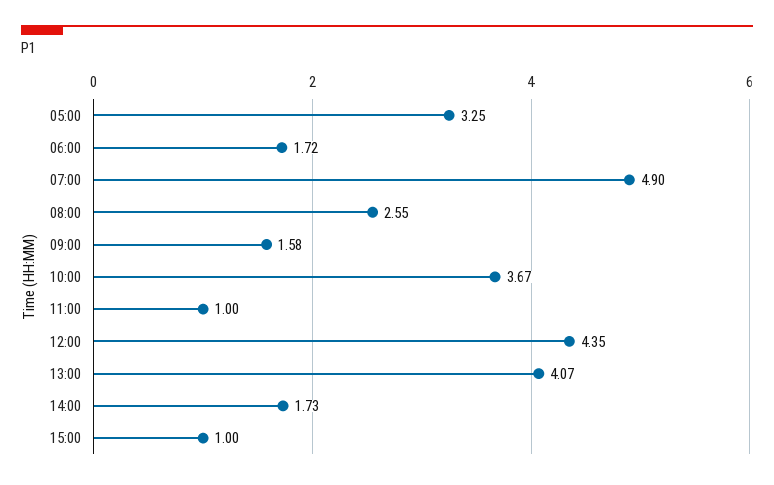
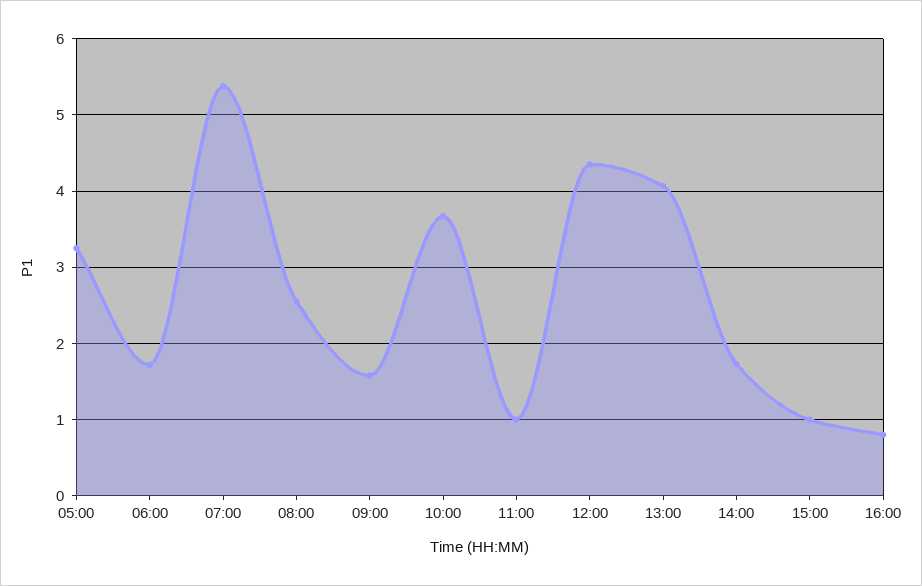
07:00: 4.9 -> 5.4
16:00: none -> 0.8

